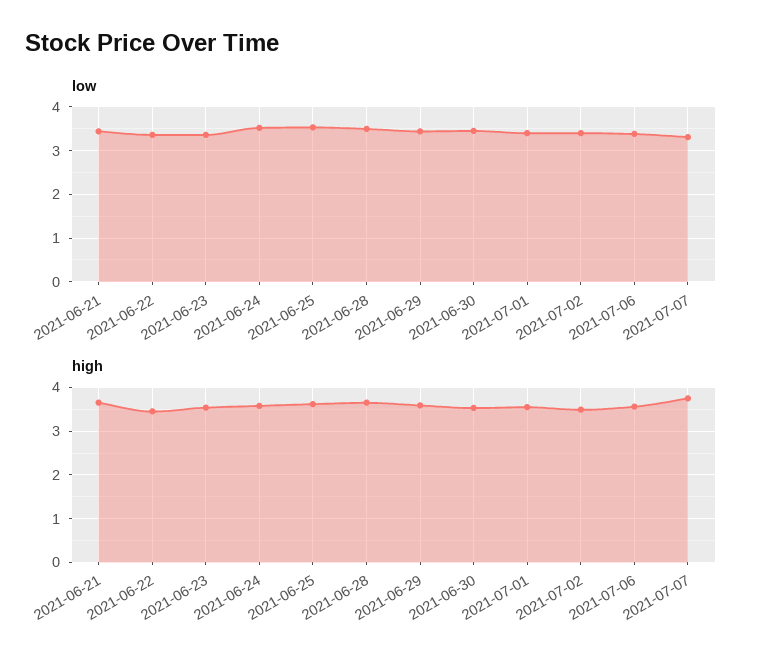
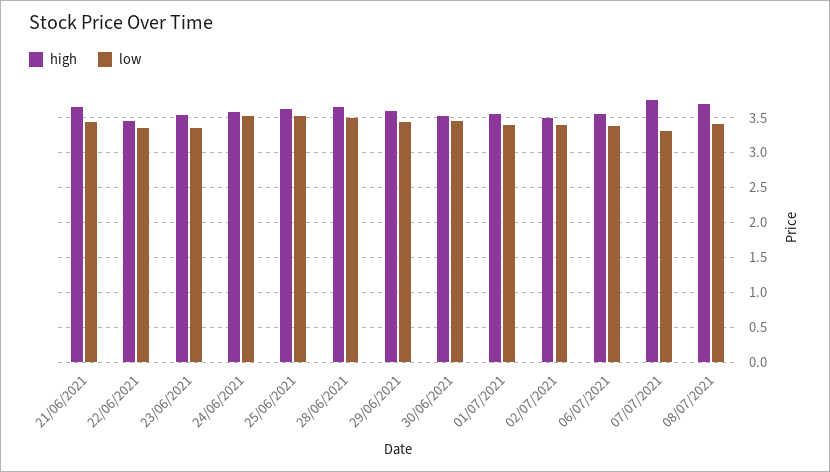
high, 08/07/2021: none -> 3.7
low, 08/07/2021: none -> 3.4

